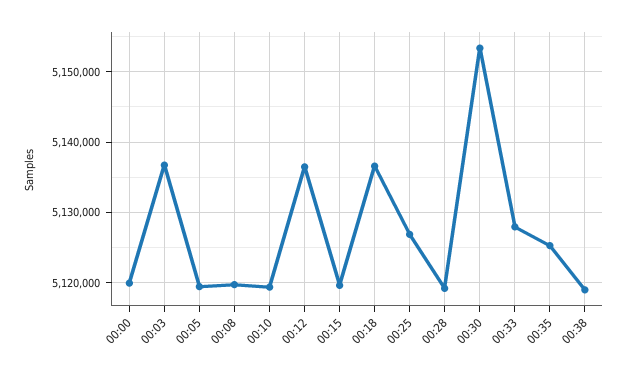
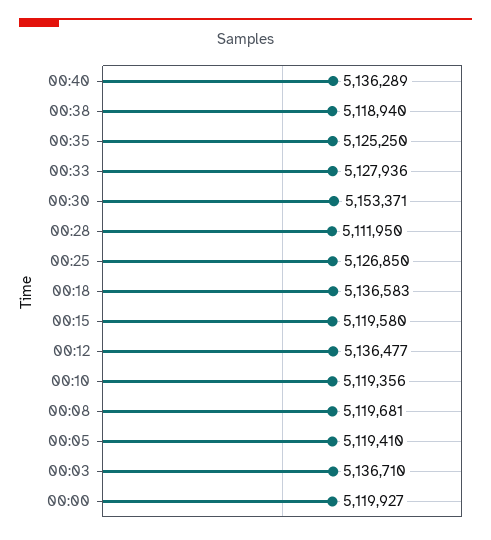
00:28: 5119000 -> 5111950
00:40: none -> 5136289

